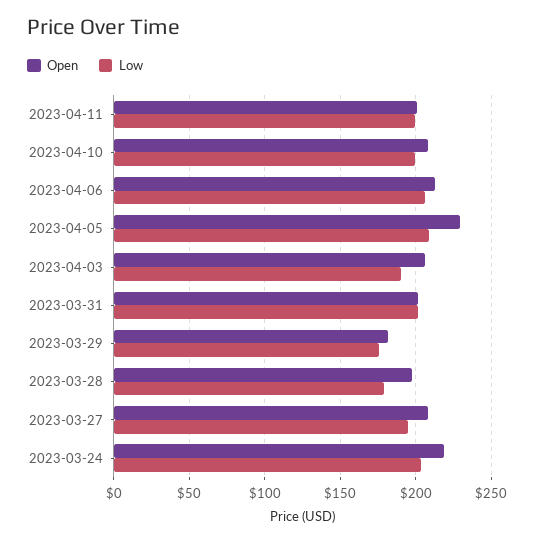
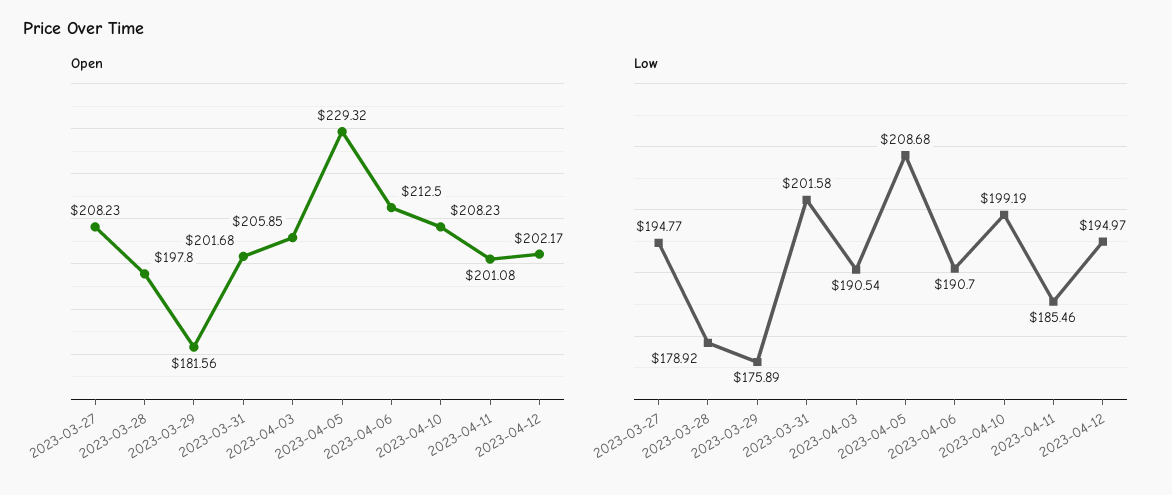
Low, 2023-04-11: 200 -> 185.46
Low, 2023-04-06: 205 -> 190.7
Open, 2023-03-24: 220 -> none
Low, 2023-03-24: 205 -> none
Open, 2023-04-12: none -> 202.17
Low, 2023-04-12: none -> 194.97

